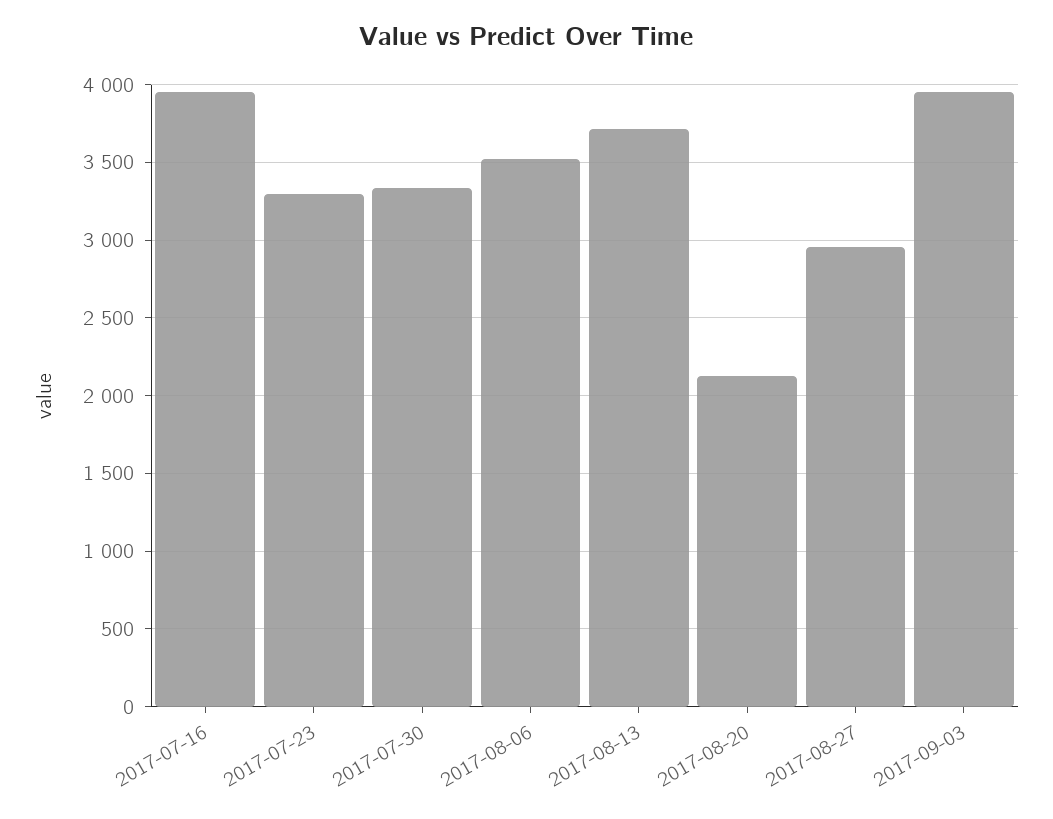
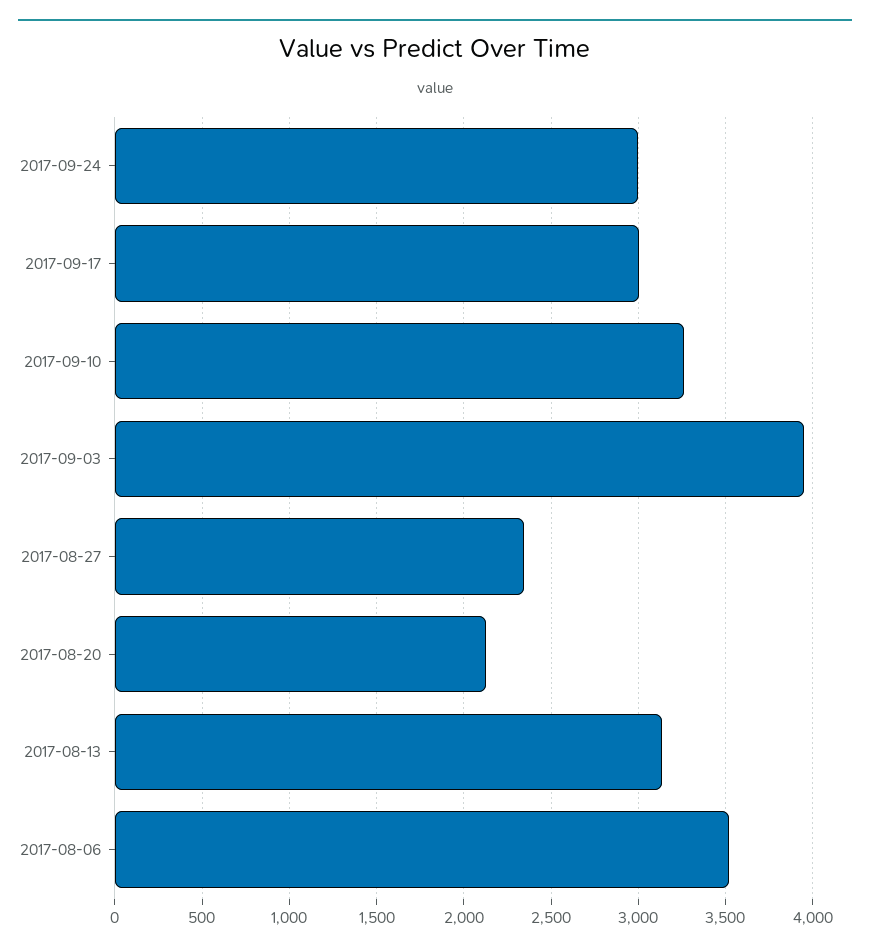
2017-07-16: 3950 -> none
2017-07-23: 3300 -> none
2017-07-30: 3350 -> none
2017-08-13: 3700 -> 3150
2017-08-27: 2950 -> 2350
2017-09-24: none -> 3000
2017-09-17: none -> 3000
2017-09-10: none -> 3250

